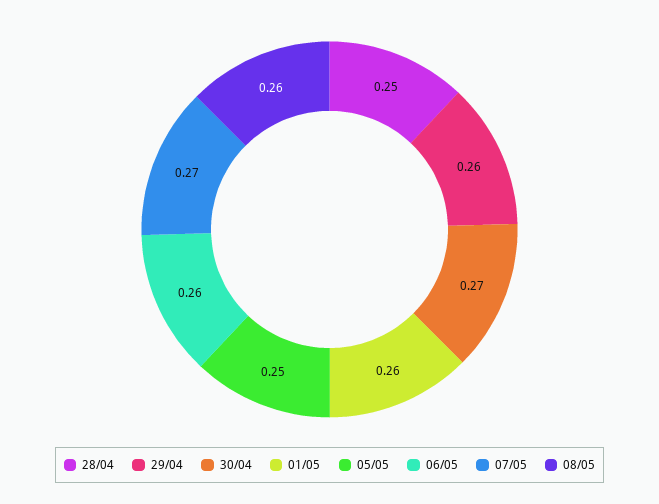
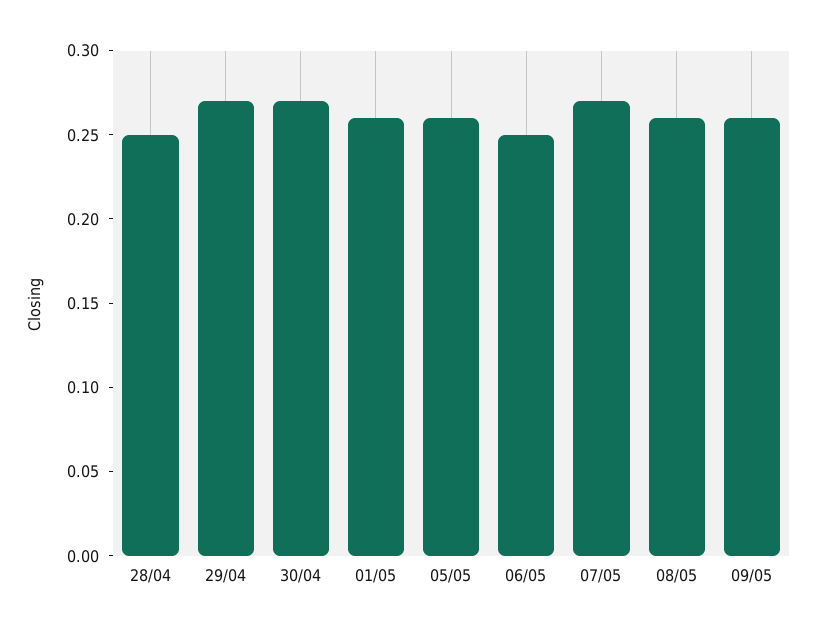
29/04: 0.26 -> 0.27
05/05: 0.25 -> 0.26
06/05: 0.26 -> 0.25
09/05: none -> 0.26

